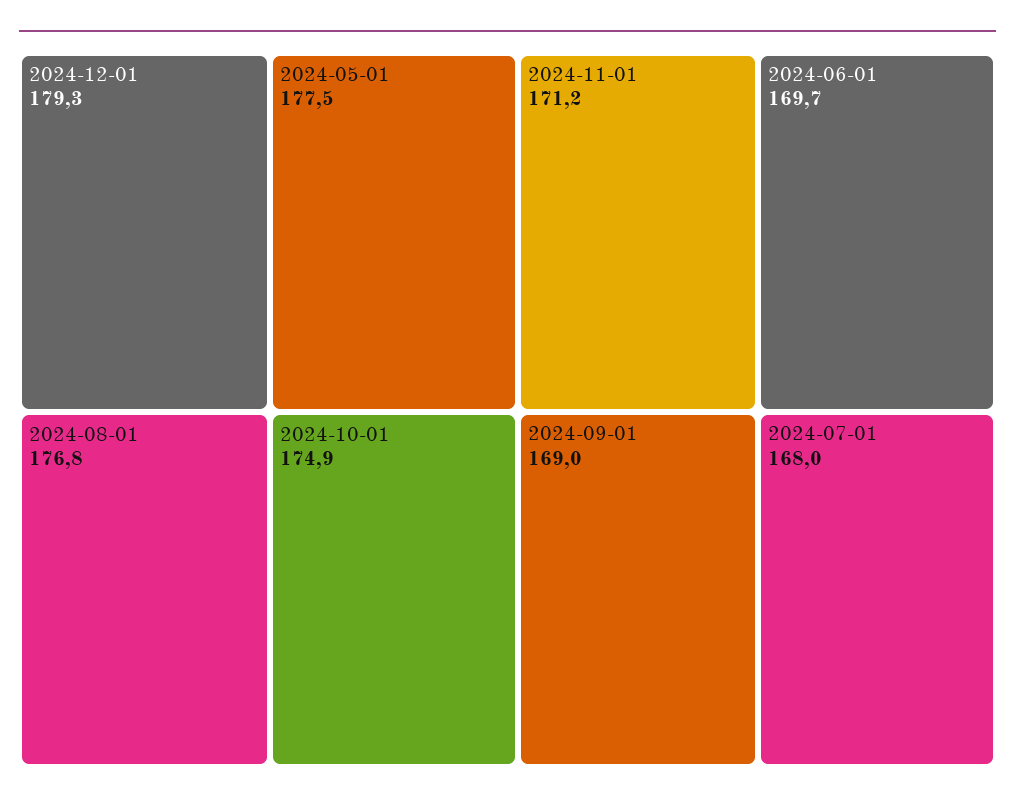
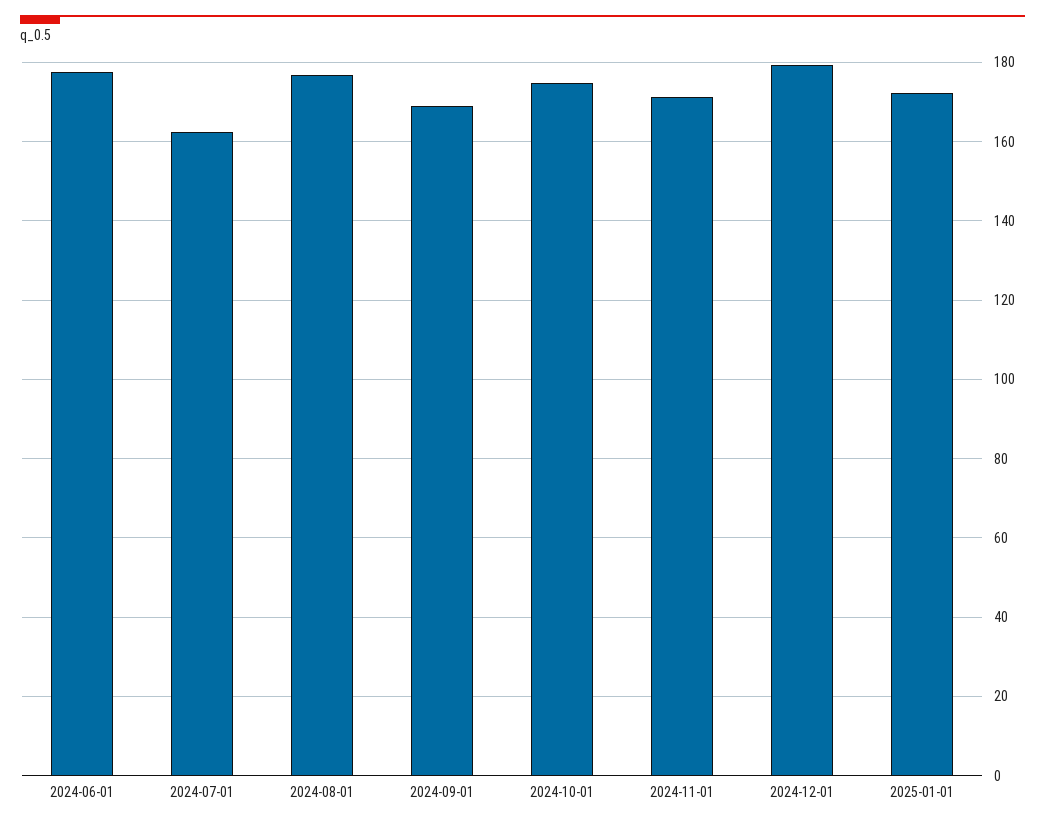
2024-05-01: 177.5 -> none
2024-06-01: 169.7 -> 178
2024-07-01: 168 -> 162
2025-01-01: none -> 172

